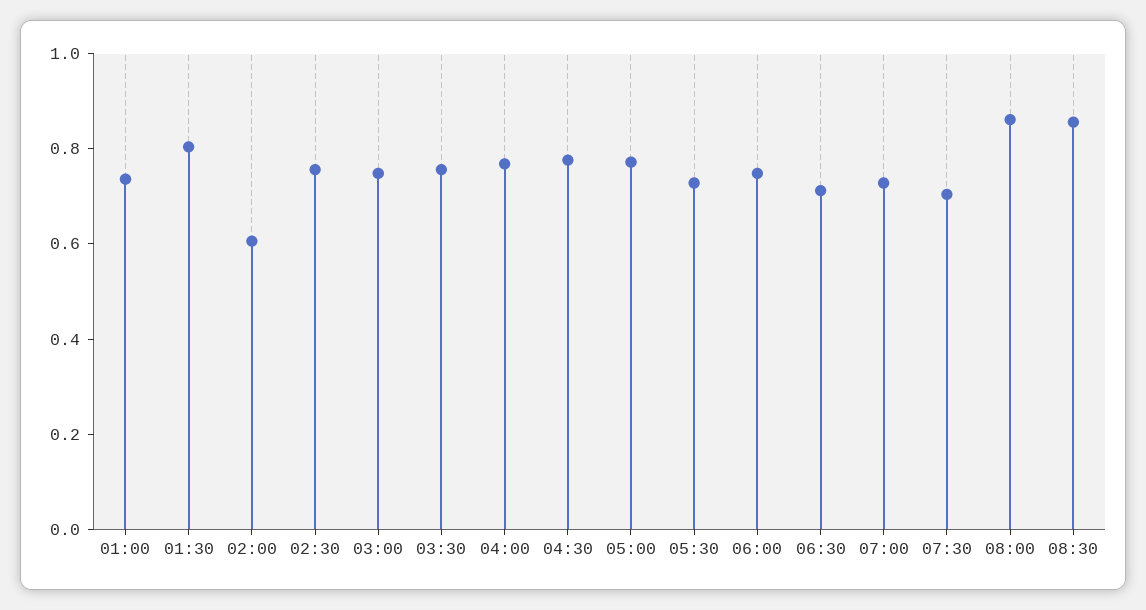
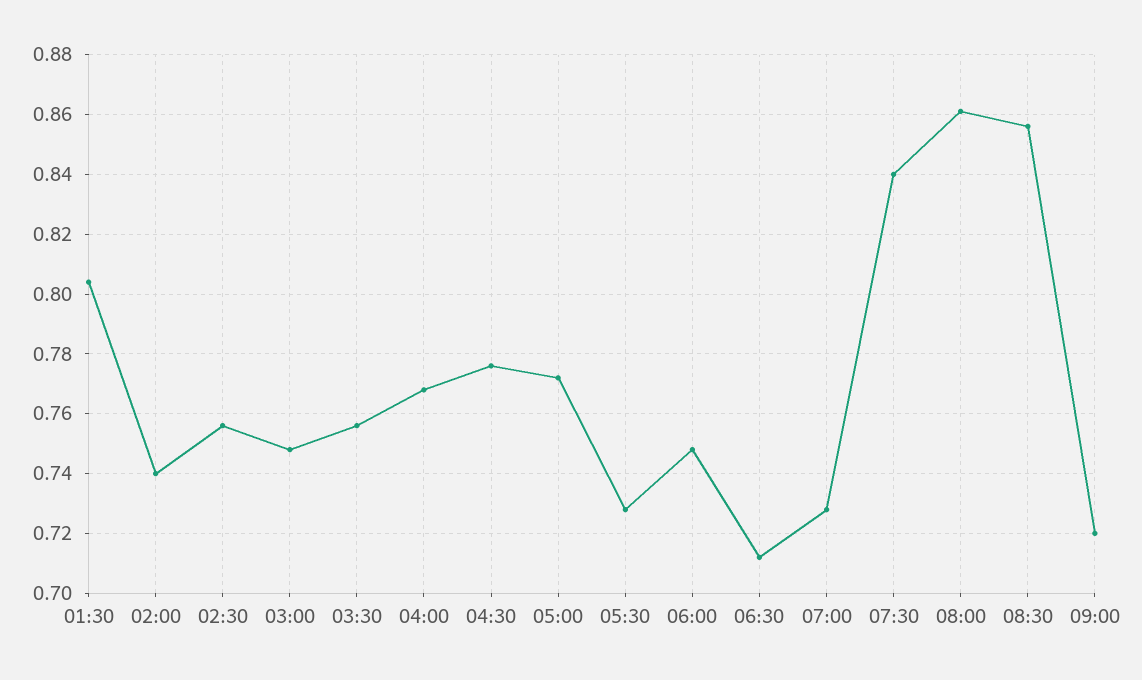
01:00: 0.75 -> none
02:00: 0.6 -> 0.74
07:30: 0.7 -> 0.84
09:00: none -> 0.72

